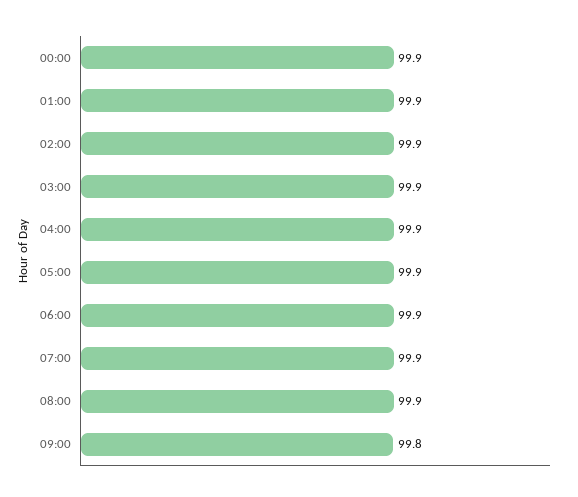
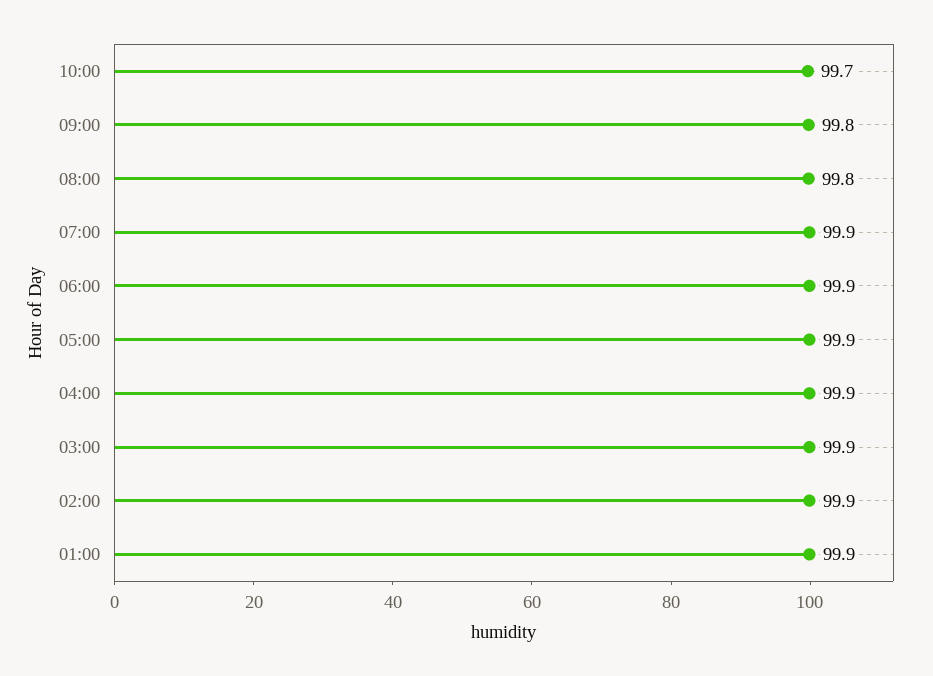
00:00: 99.9 -> none
08:00: 99.9 -> 99.8
10:00: none -> 99.7

